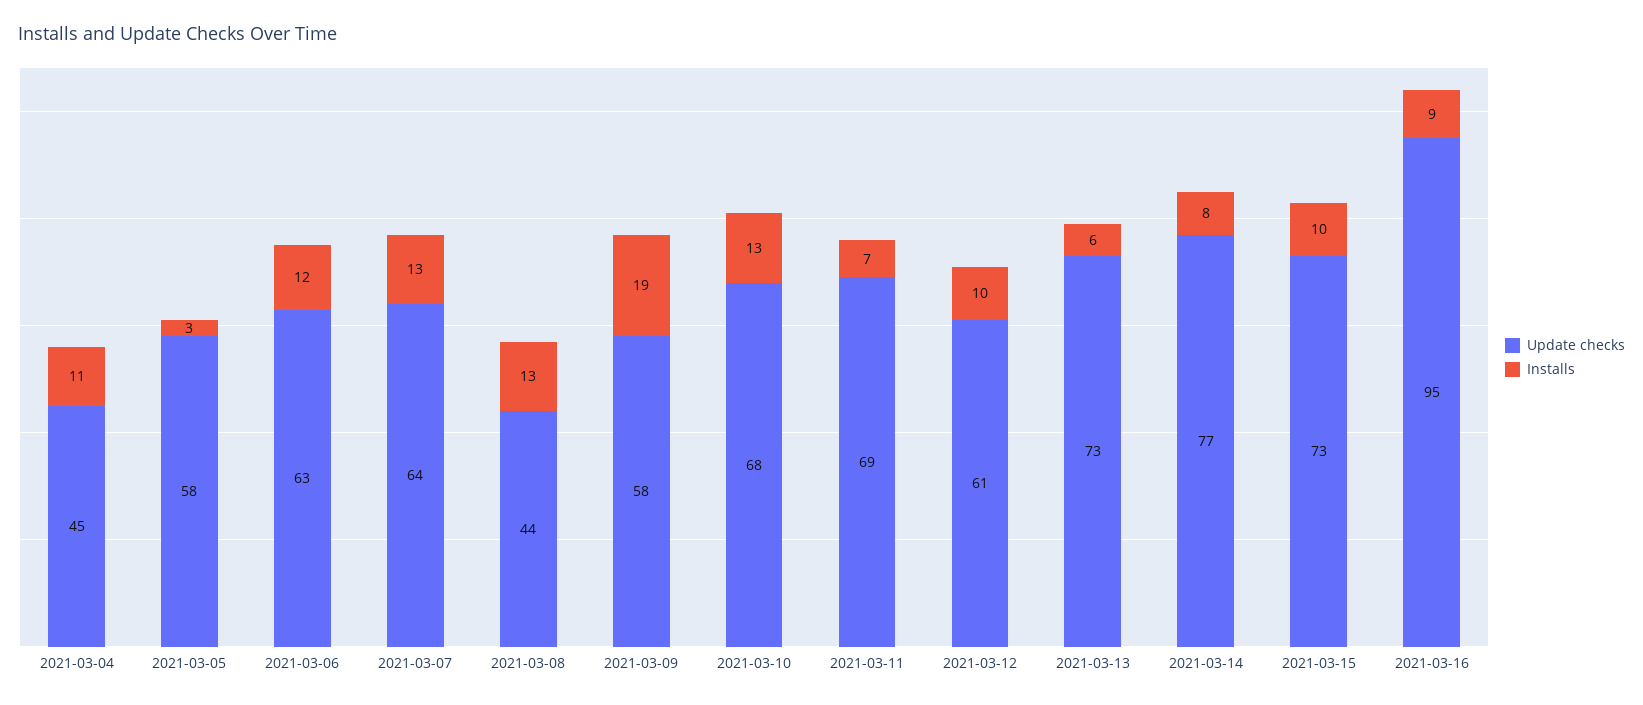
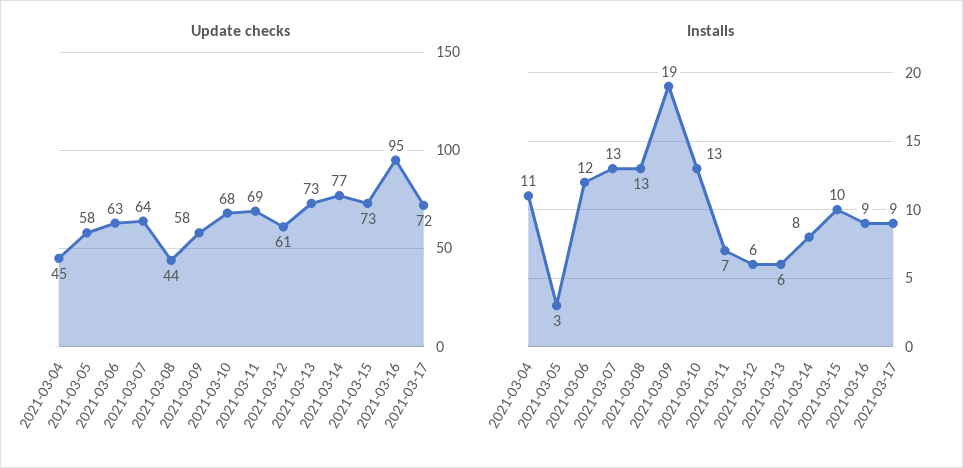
Installs, 2021-03-12: 10 -> 6
Update checks, 2021-03-17: none -> 72
Installs, 2021-03-17: none -> 9

